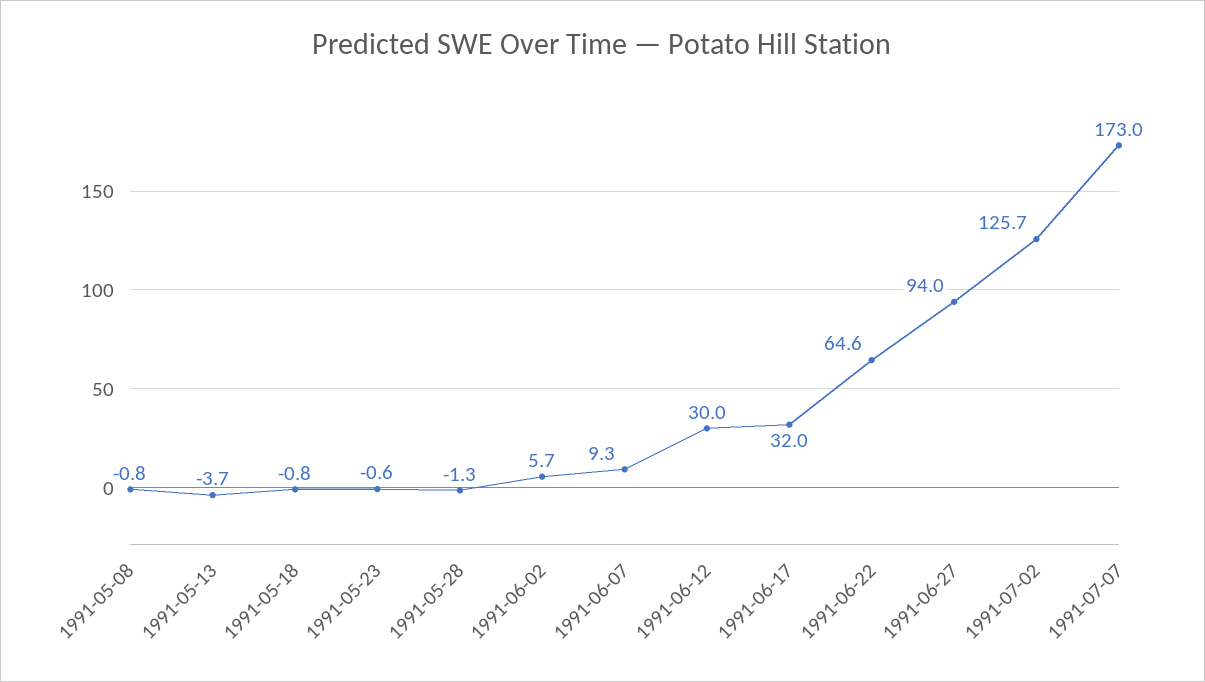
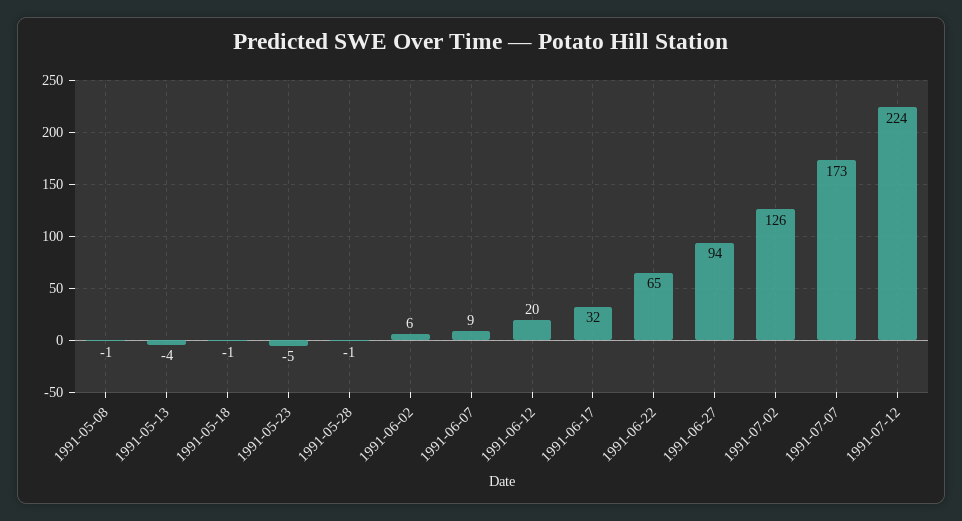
1991-05-23: -0.6 -> -5
1991-06-12: 30 -> 20
1991-07-12: none -> 224

